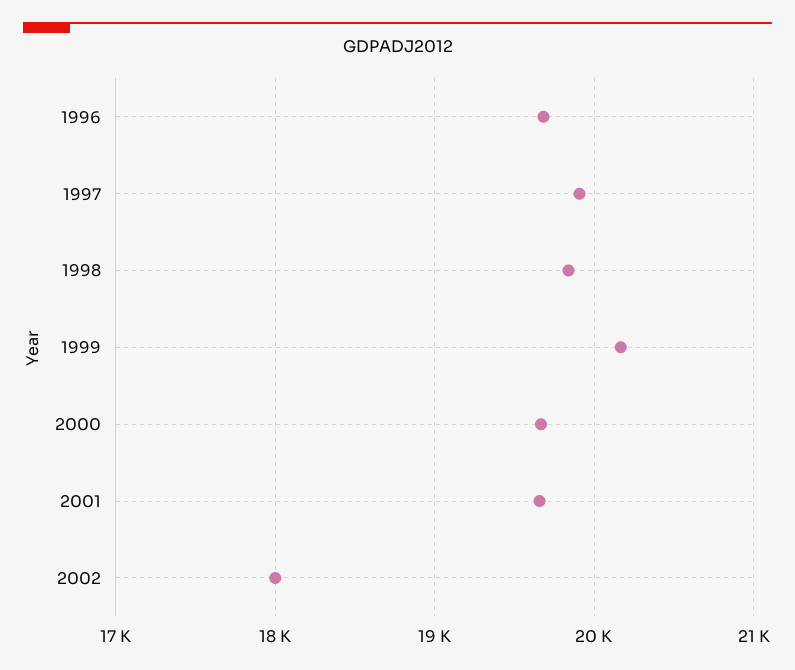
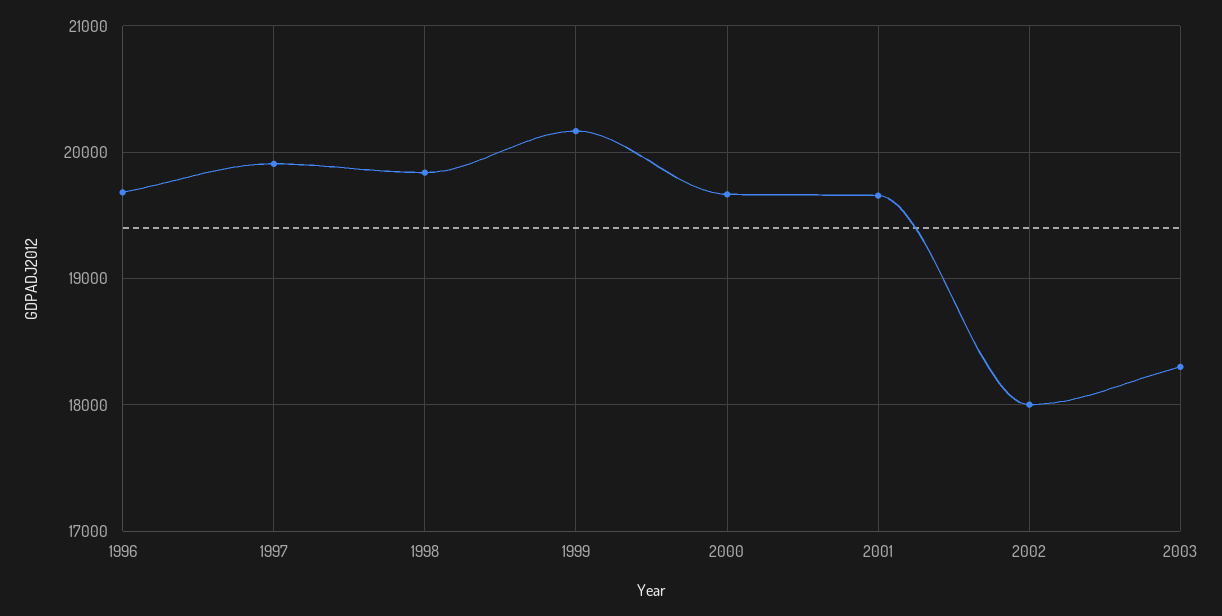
2003: none -> 18300

